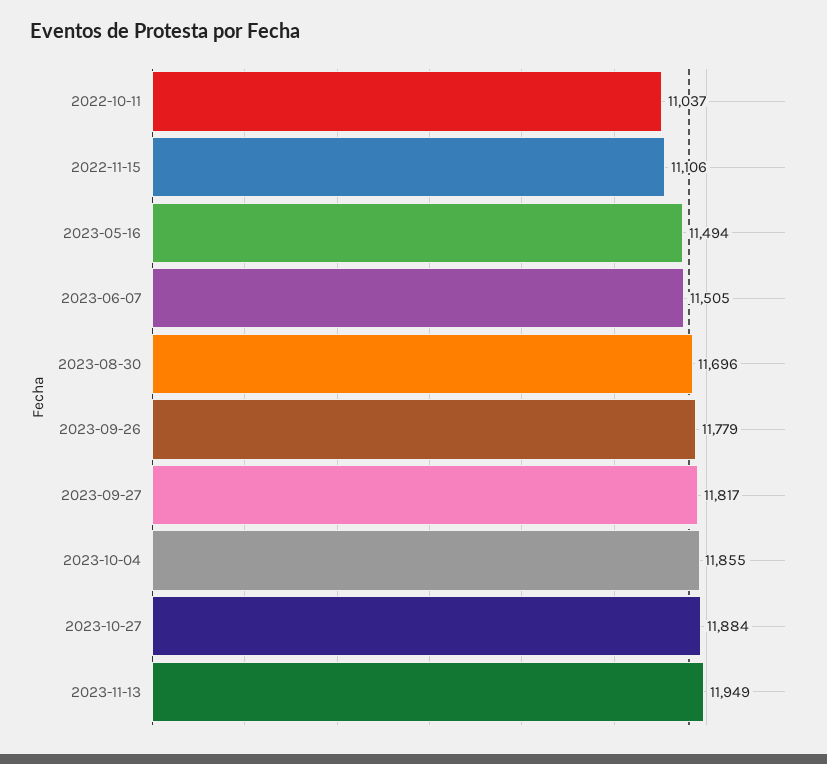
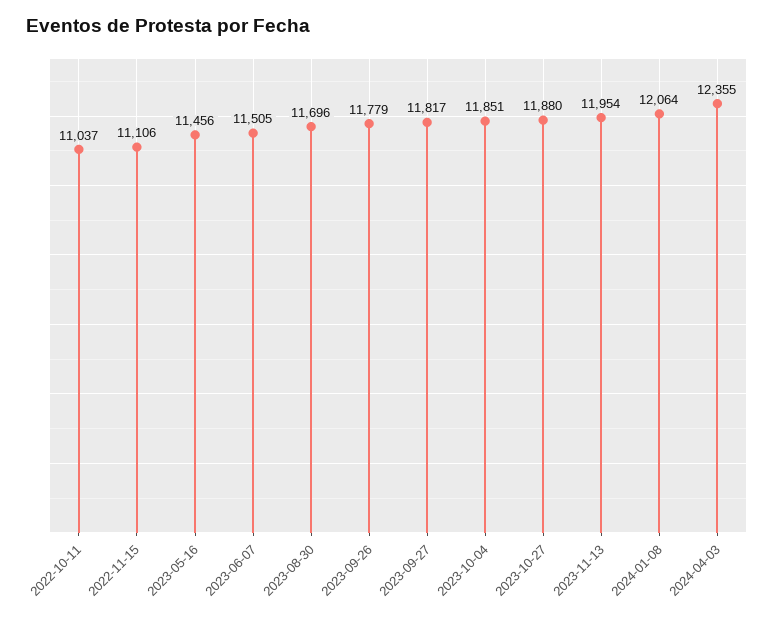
2023-05-16: 11494 -> 11456
2023-10-04: 11855 -> 11851
2023-10-27: 11884 -> 11880
2023-11-13: 11949 -> 11954
2024-01-08: none -> 12064
2024-04-03: none -> 12355

